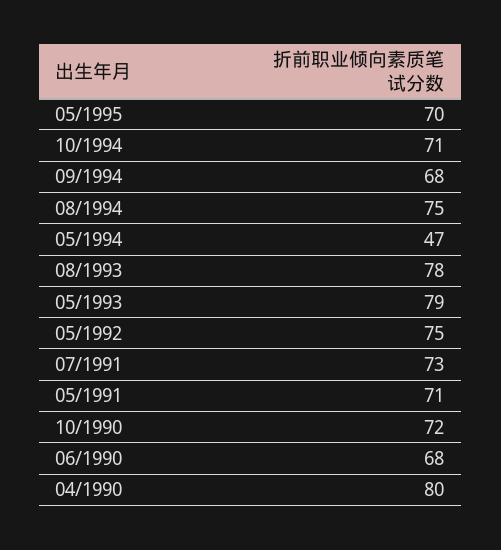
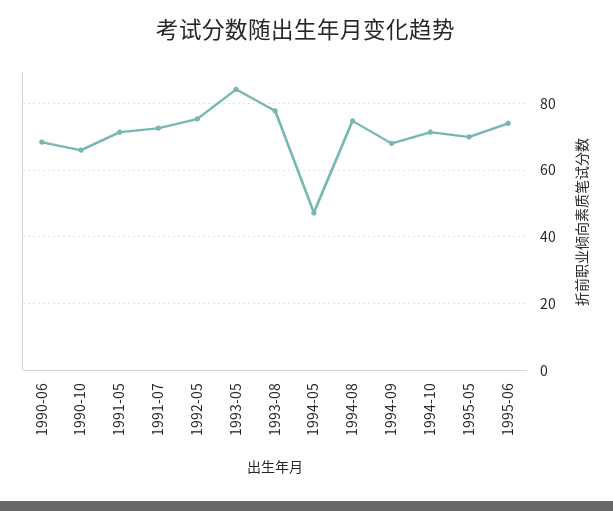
05/1993: 79 -> 84
10/1990: 72 -> 66
04/1990: 80 -> none
1995-06: none -> 74

